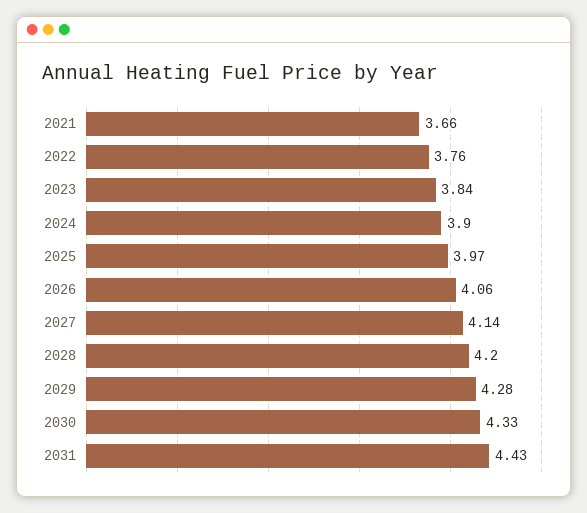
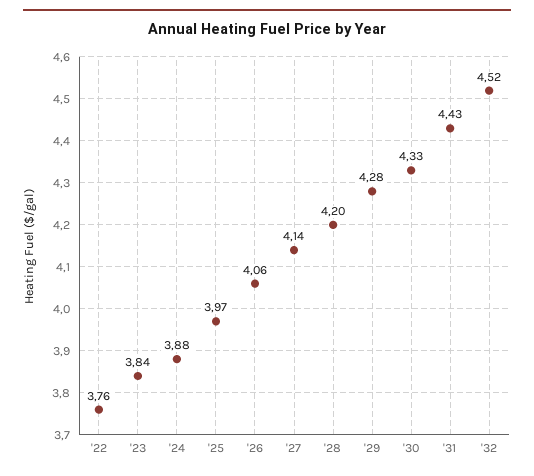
2021: 3.66 -> none
2024: 3.9 -> 3.88
'32: none -> 4.52

